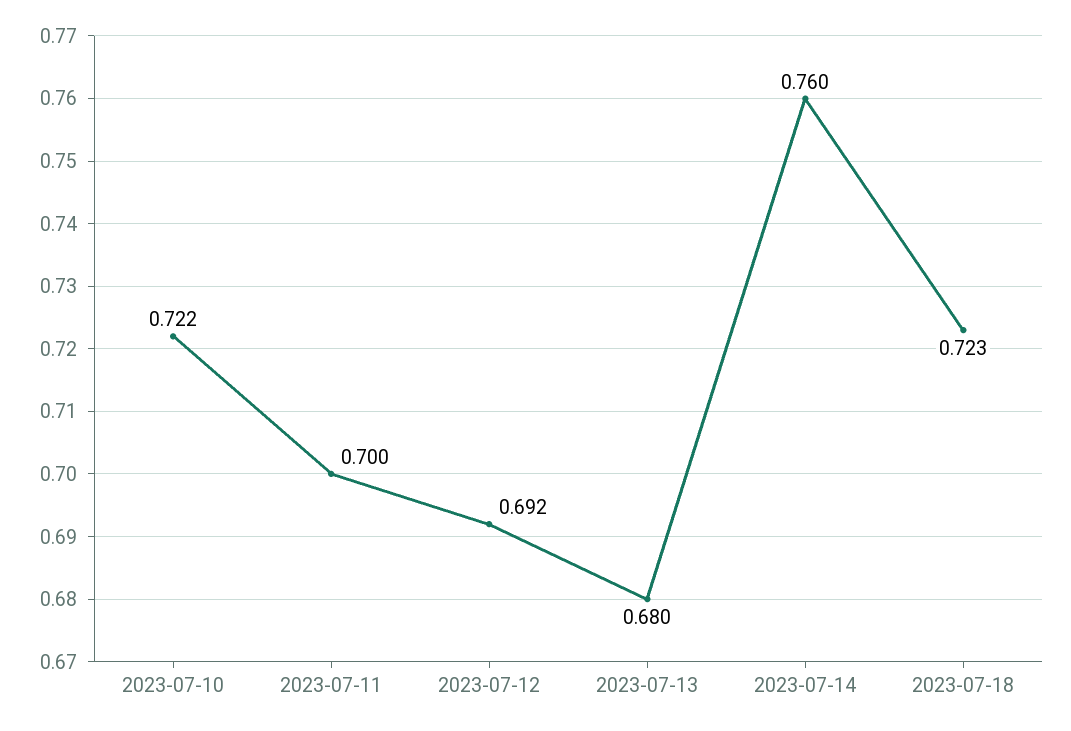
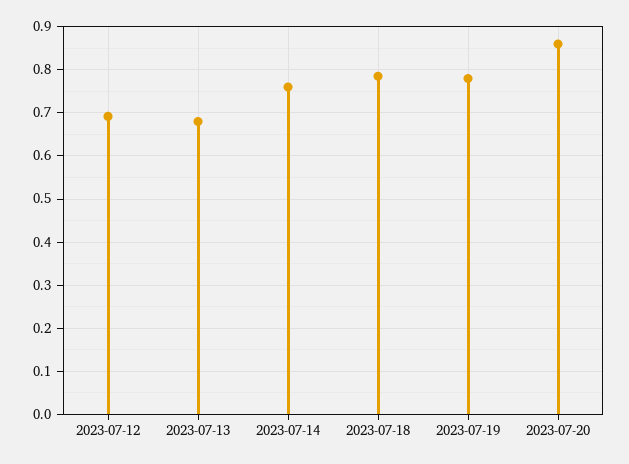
2023-07-10: 0.722 -> none
2023-07-11: 0.7 -> none
2023-07-18: 0.723 -> 0.78
2023-07-19: none -> 0.78
2023-07-20: none -> 0.86

